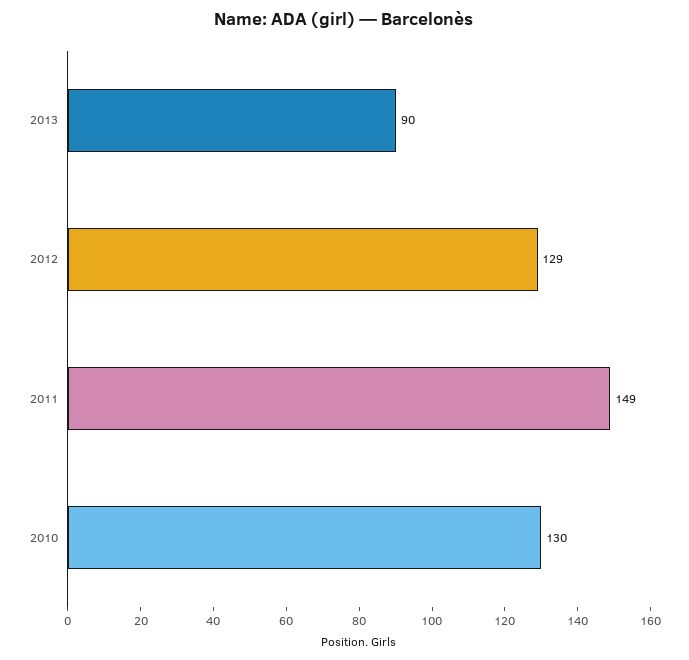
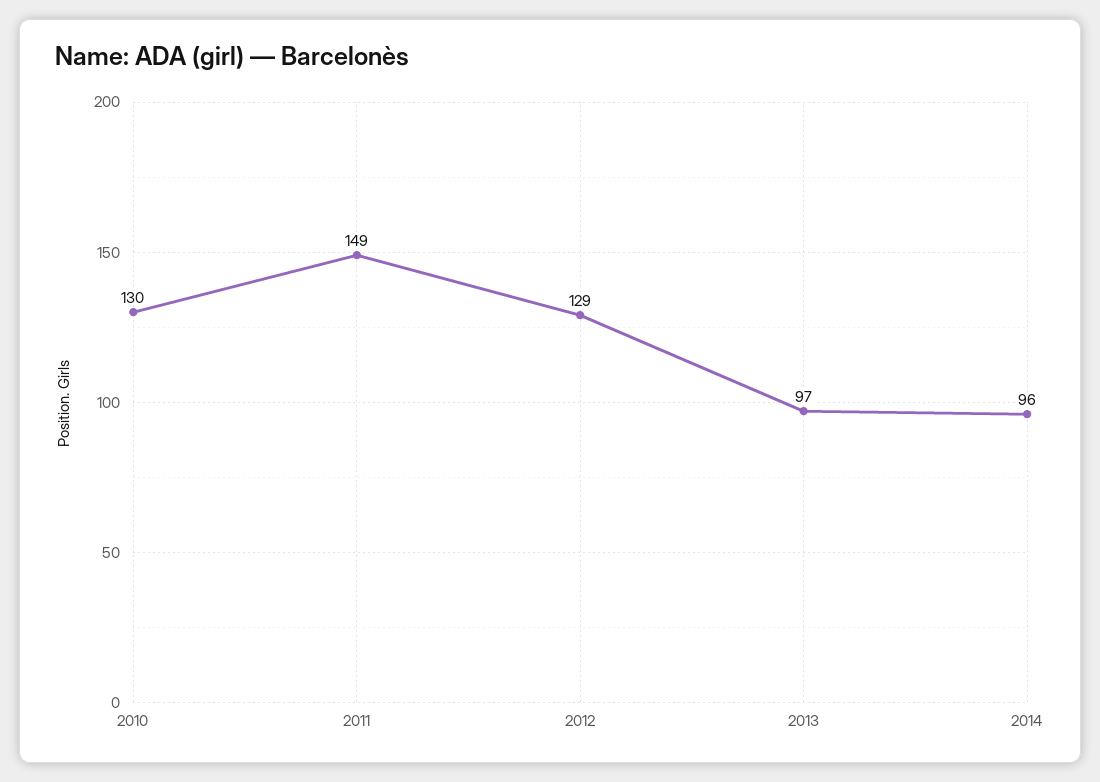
2013: 90 -> 97
2014: none -> 96

